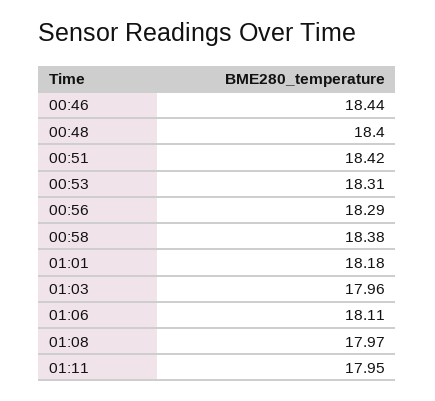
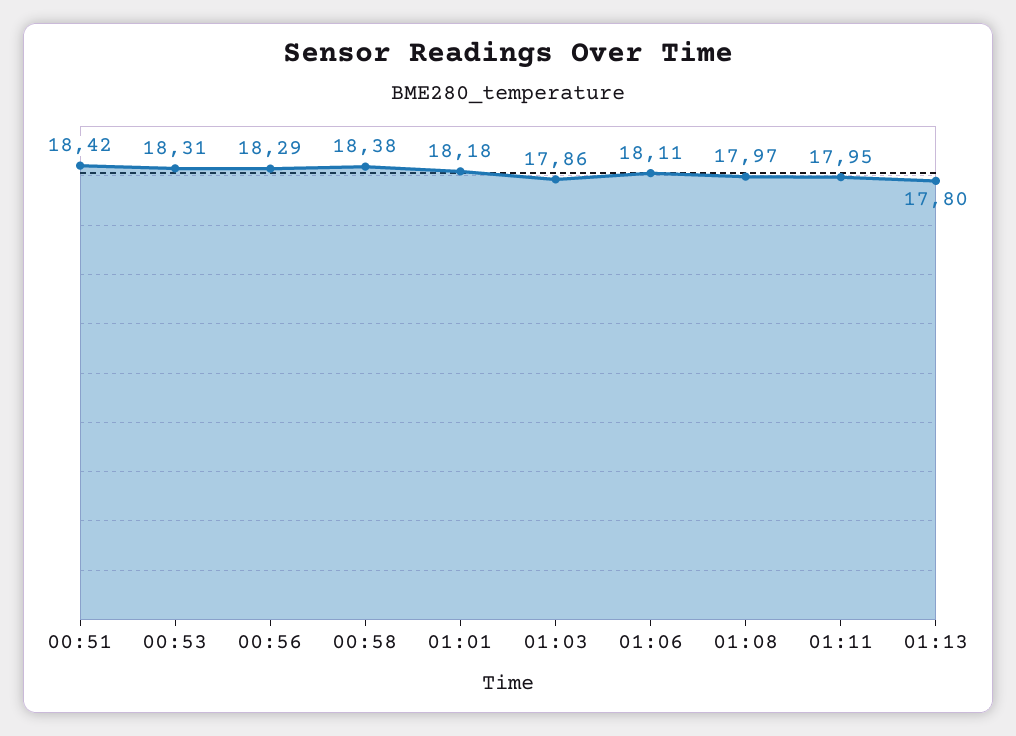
00:46: 18.44 -> none
00:48: 18.4 -> none
01:03: 17.96 -> 17.86
01:13: none -> 17.8

